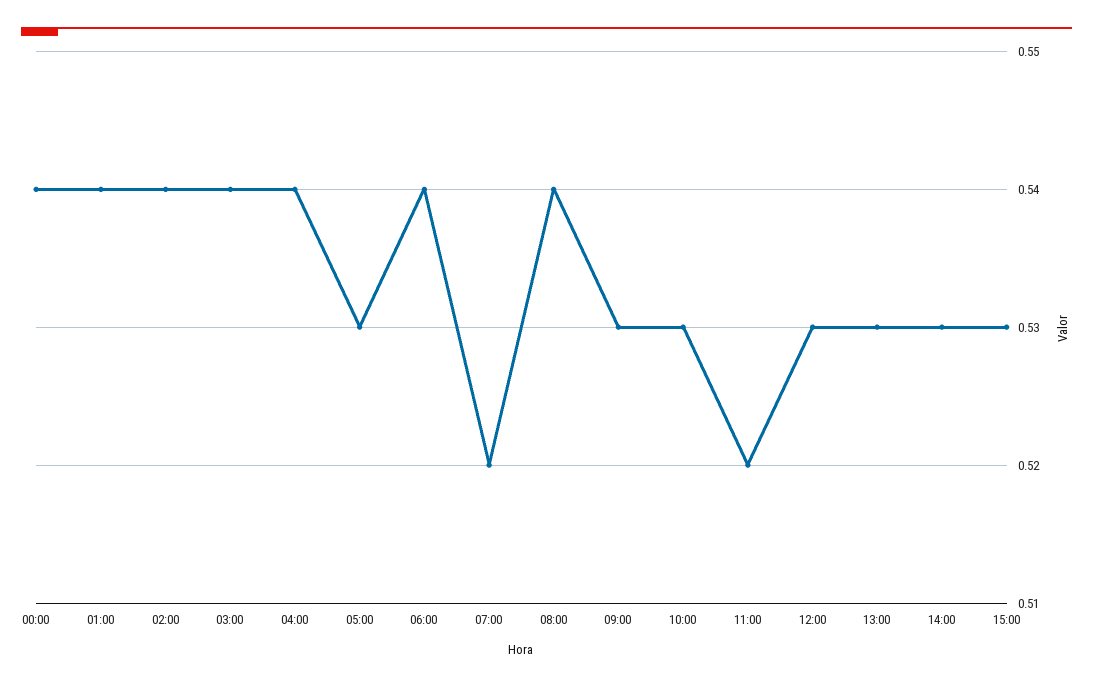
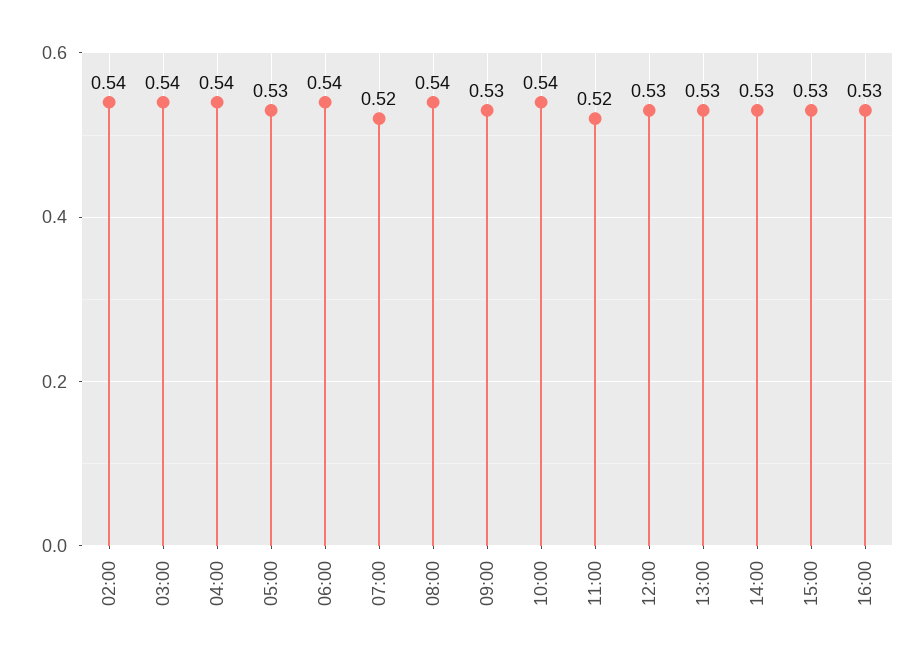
00:00: 0.54 -> none
01:00: 0.54 -> none
10:00: 0.53 -> 0.54
16:00: none -> 0.53

